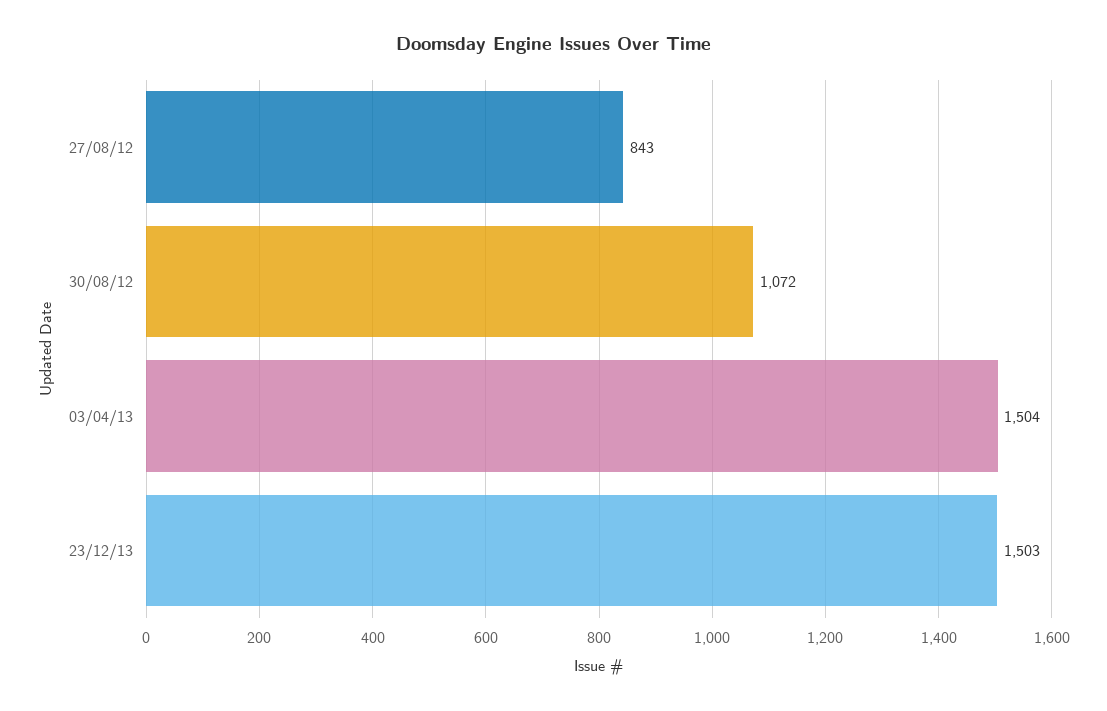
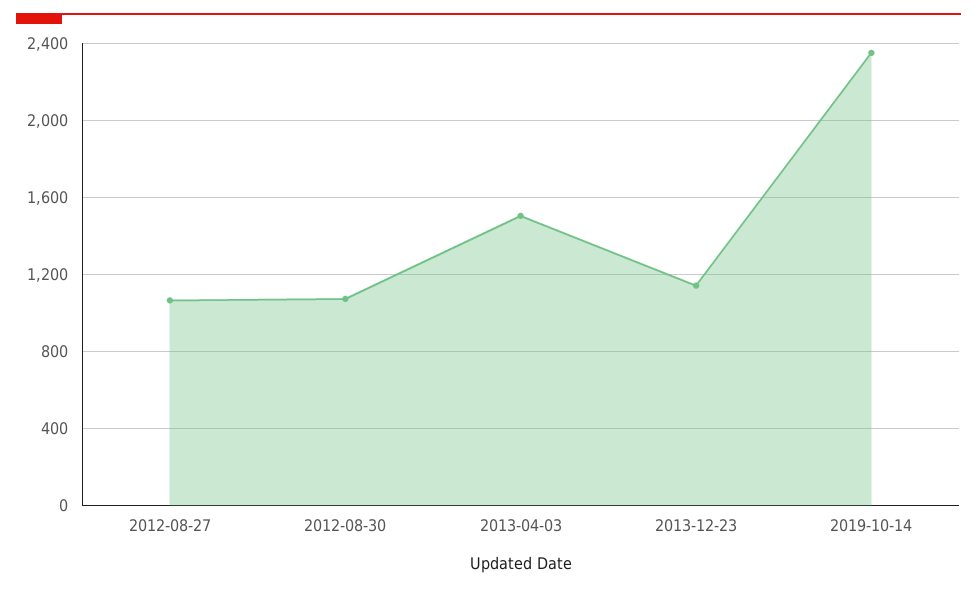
27/08/12: 843 -> 1050
23/12/13: 1503 -> 1150
2019-10-14: none -> 2350

